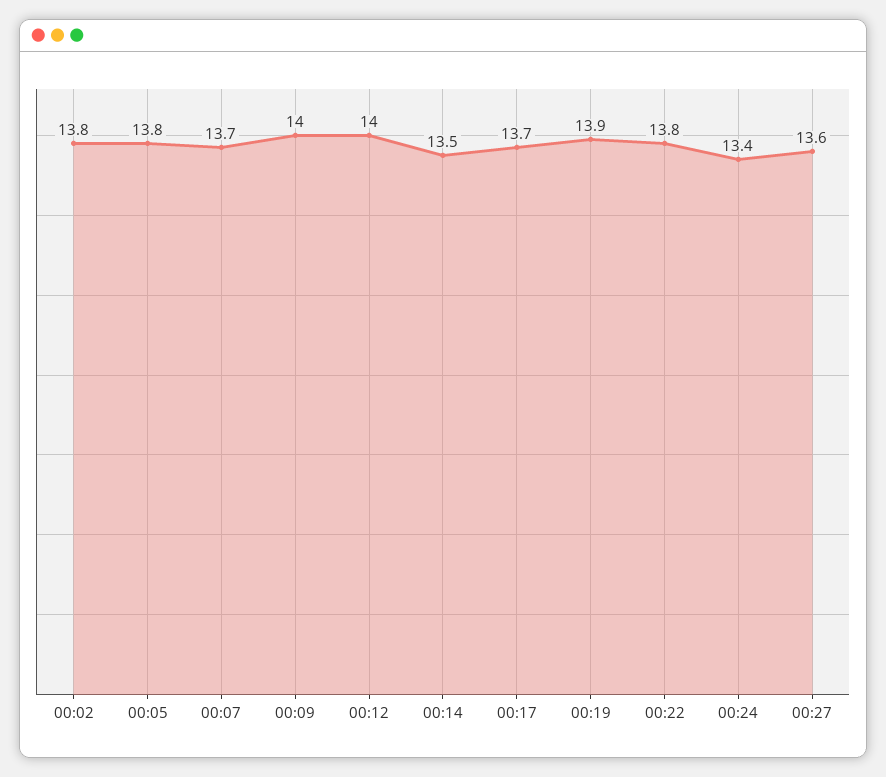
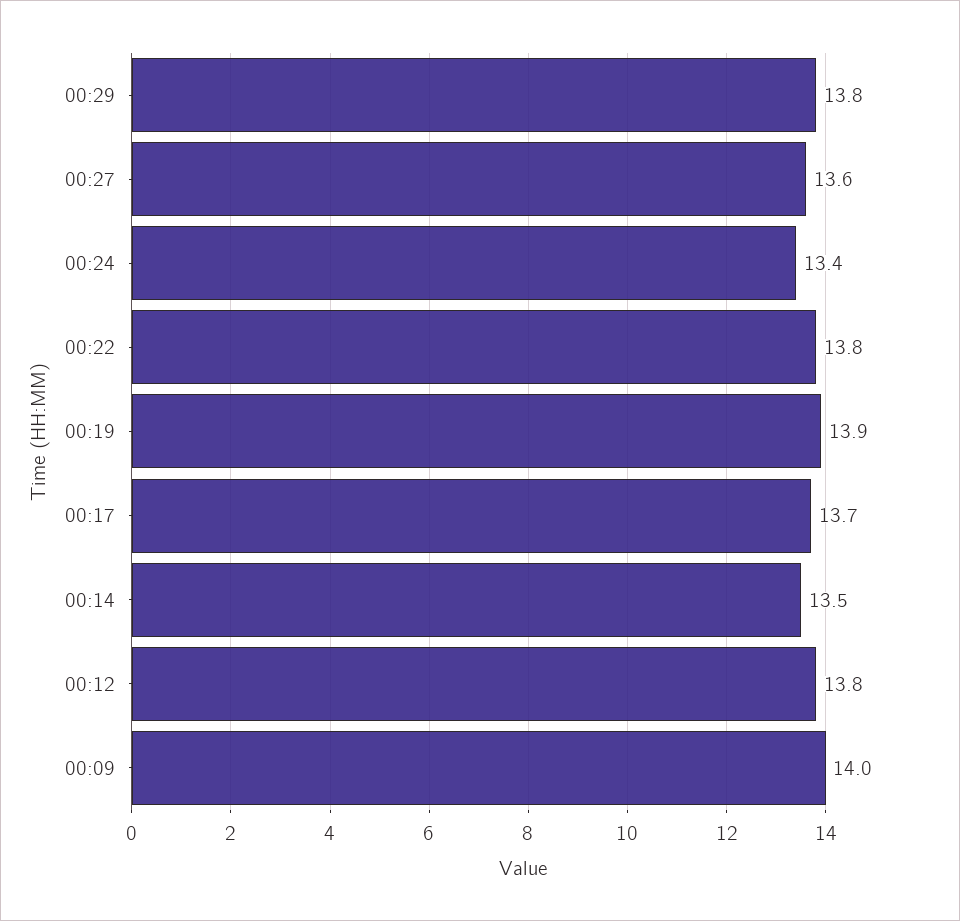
00:02: 13.8 -> none
00:05: 13.8 -> none
00:07: 13.7 -> none
00:12: 14 -> 13.8
00:29: none -> 13.8

